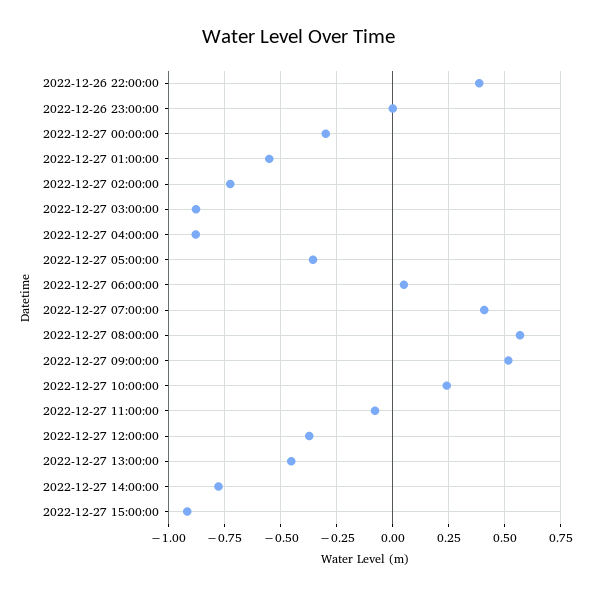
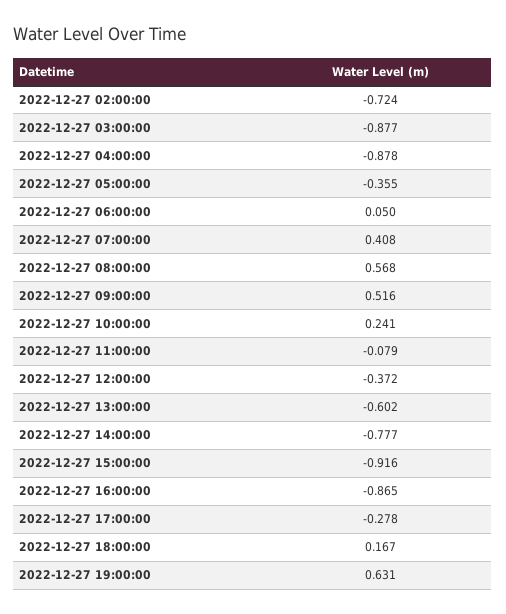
2022-12-26 22:00:00: 0.4 -> none
2022-12-26 23:00:00: 0 -> none
2022-12-27 00:00:00: -0.3 -> none
2022-12-27 01:00:00: -0.55 -> none
2022-12-27 13:00:00: -0.45 -> -0.602
2022-12-27 16:00:00: none -> -0.865
2022-12-27 17:00:00: none -> -0.278
2022-12-27 18:00:00: none -> 0.167
2022-12-27 19:00:00: none -> 0.631

